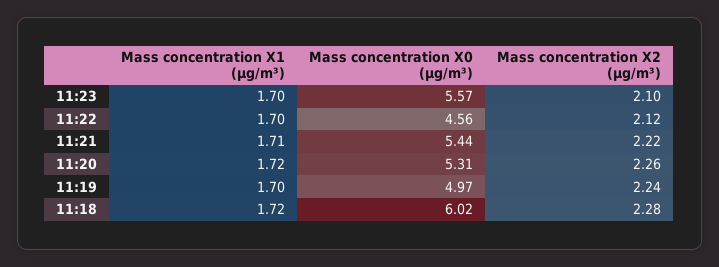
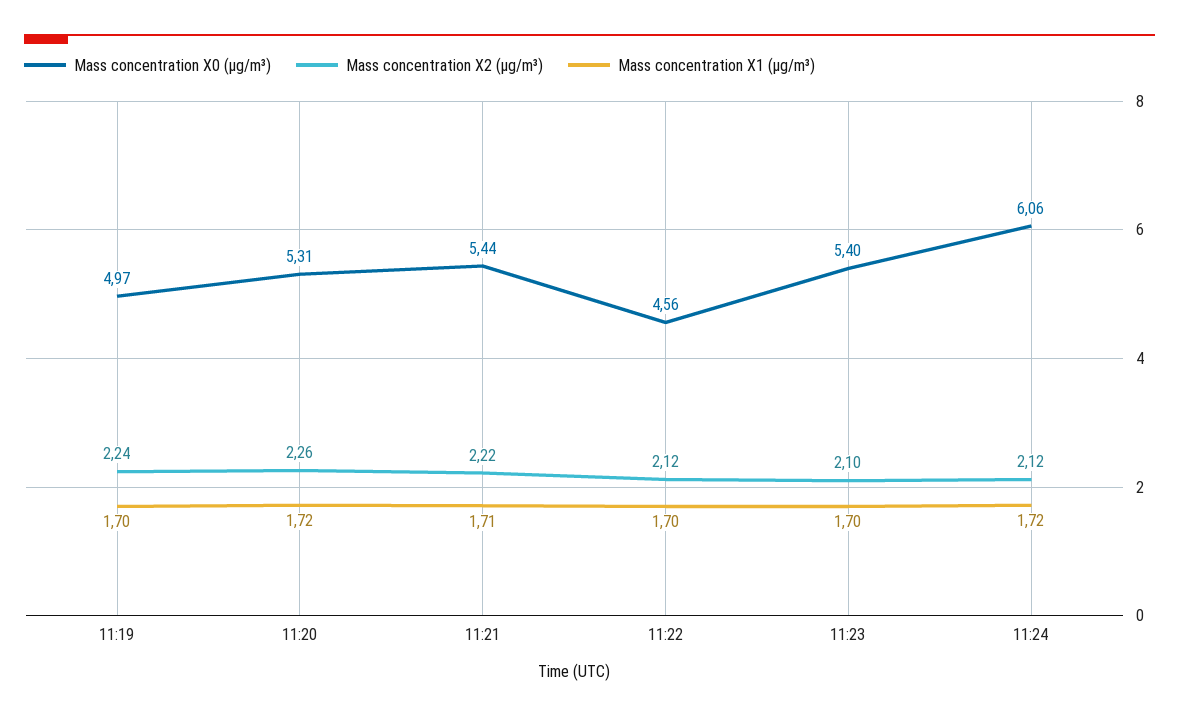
Mass concentration X0 (μg/m³), 11:23: 5.57 -> 5.4
Mass concentration X1 (μg/m³), 11:18: 1.72 -> none
Mass concentration X0 (μg/m³), 11:18: 6.02 -> none
Mass concentration X2 (μg/m³), 11:18: 2.28 -> none
Mass concentration X0 (μg/m³), 11:24: none -> 6.06
Mass concentration X2 (μg/m³), 11:24: none -> 2.12
Mass concentration X1 (μg/m³), 11:24: none -> 1.72

